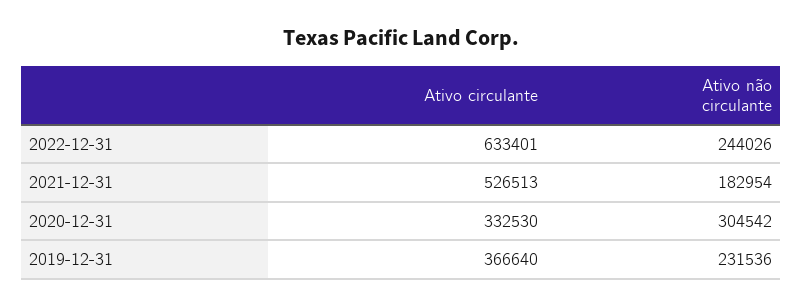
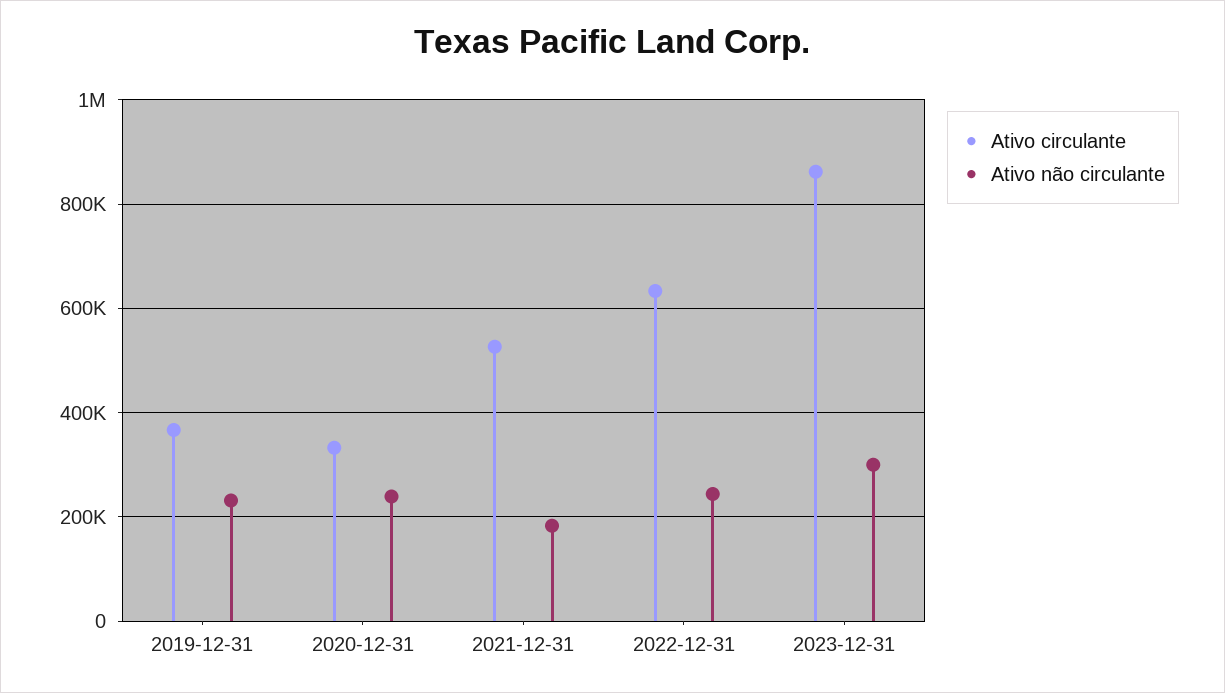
Ativo não circulante, 2020-12-31: 304542 -> 240000
Ativo circulante, 2023-12-31: none -> 860000
Ativo não circulante, 2023-12-31: none -> 300000

